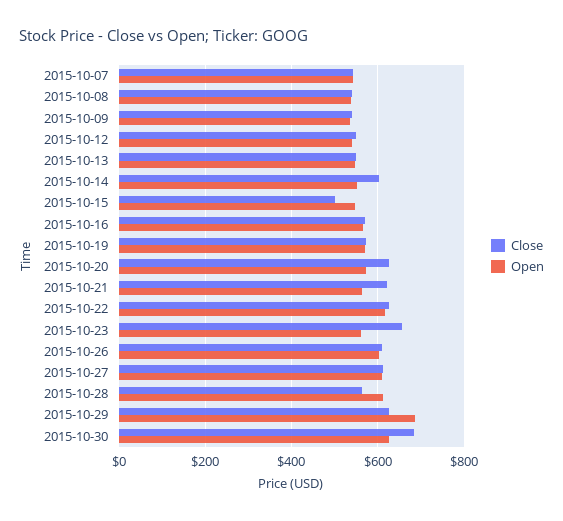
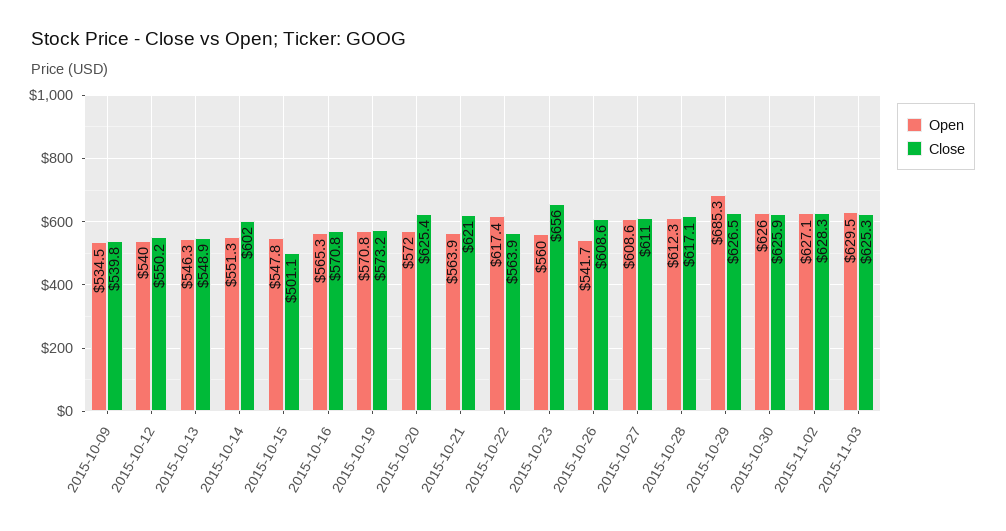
Close, 2015-10-07: 540 -> none
Open, 2015-10-07: 540 -> none
Close, 2015-10-08: 540 -> none
Open, 2015-10-08: 540 -> none
Close, 2015-10-22: 620 -> 563.9
Open, 2015-10-26: 600 -> 541.7
Close, 2015-10-28: 560 -> 617.1
Close, 2015-10-30: 680 -> 625.9
Open, 2015-11-02: none -> 627.1
Close, 2015-11-02: none -> 628.3
Open, 2015-11-03: none -> 629.5
Close, 2015-11-03: none -> 625.3

